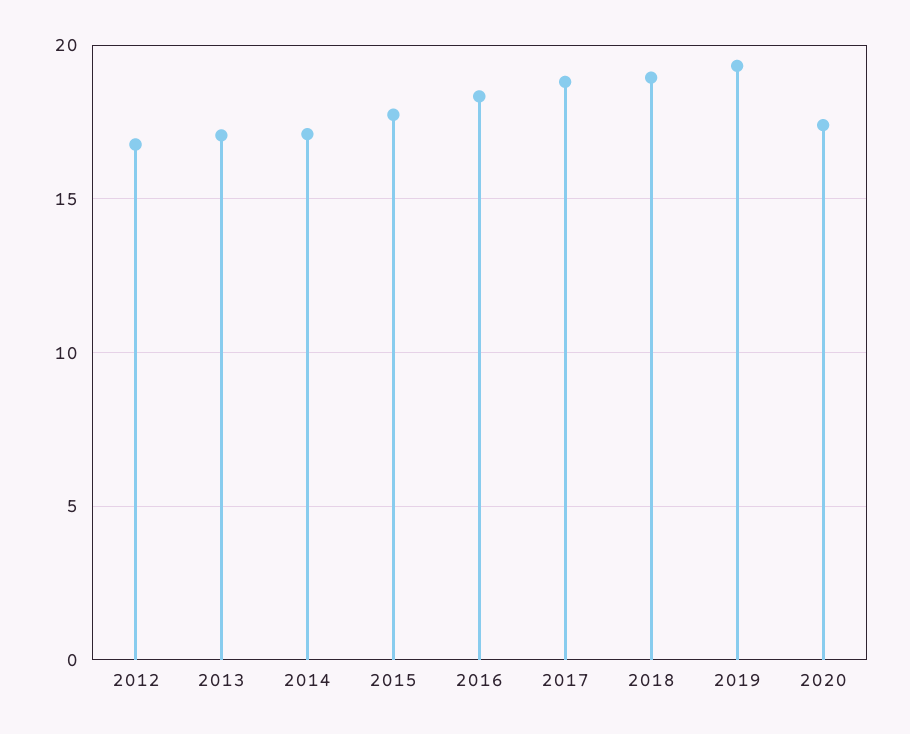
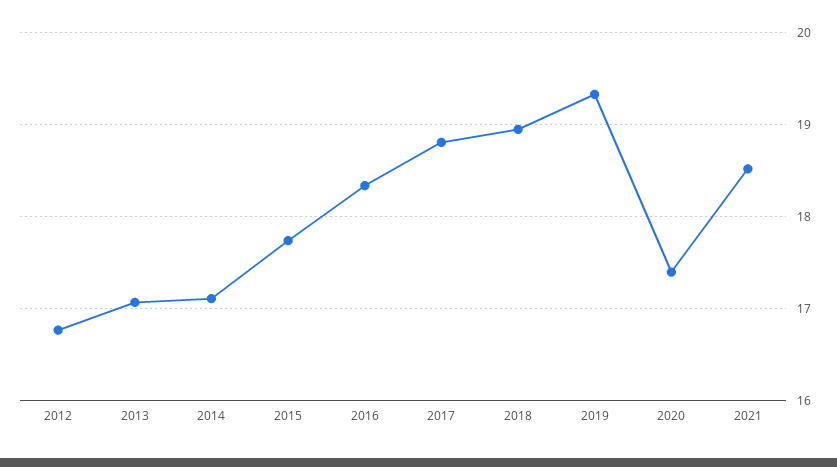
2021: none -> 18.5

